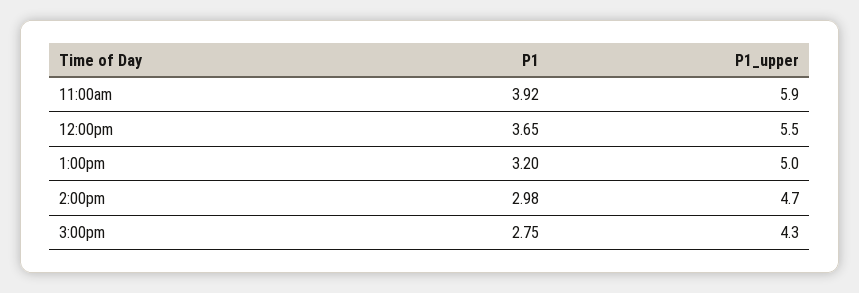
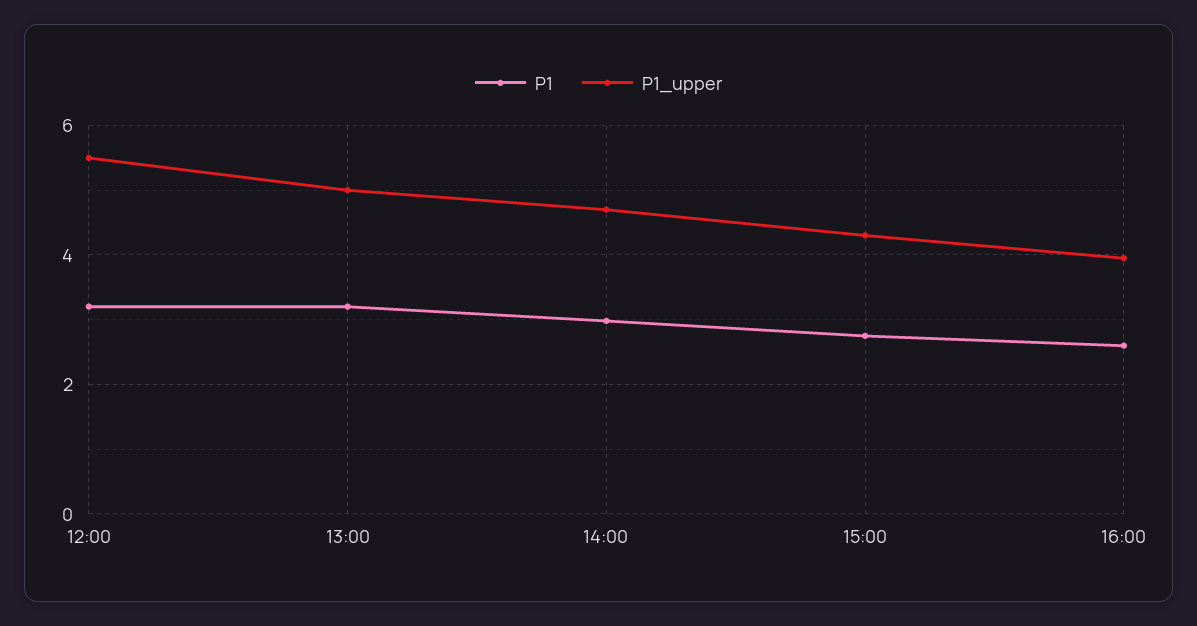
P1, 11:00am: 3.92 -> none
P1_upper, 11:00am: 5.9 -> none
P1, 12:00pm: 3.65 -> 3.2
P1, 16:00: none -> 2.6
P1_upper, 16:00: none -> 4

